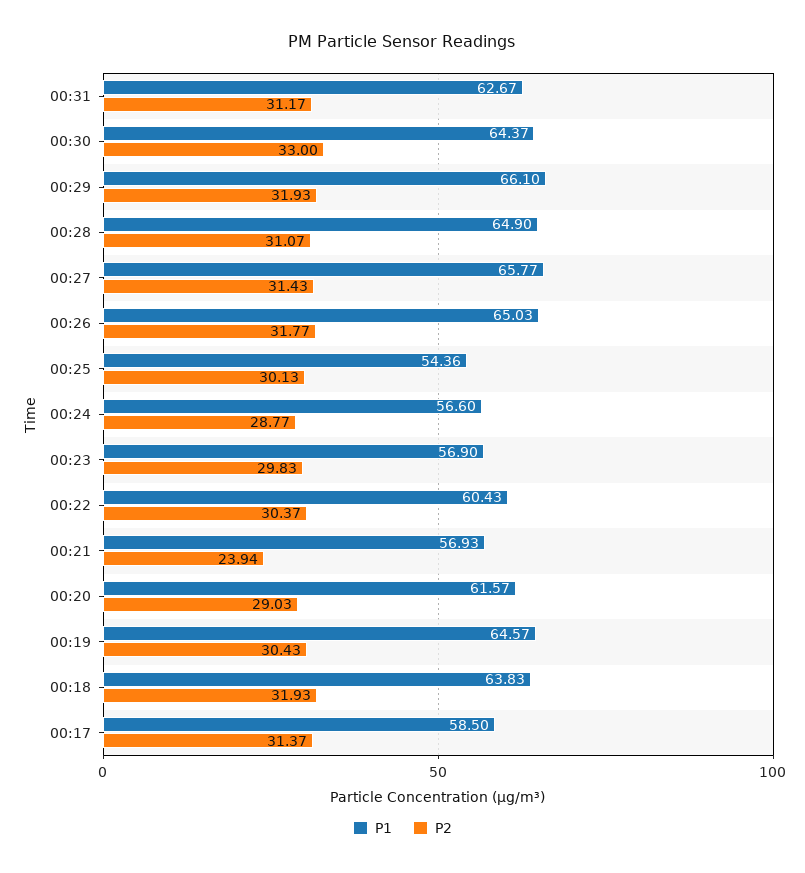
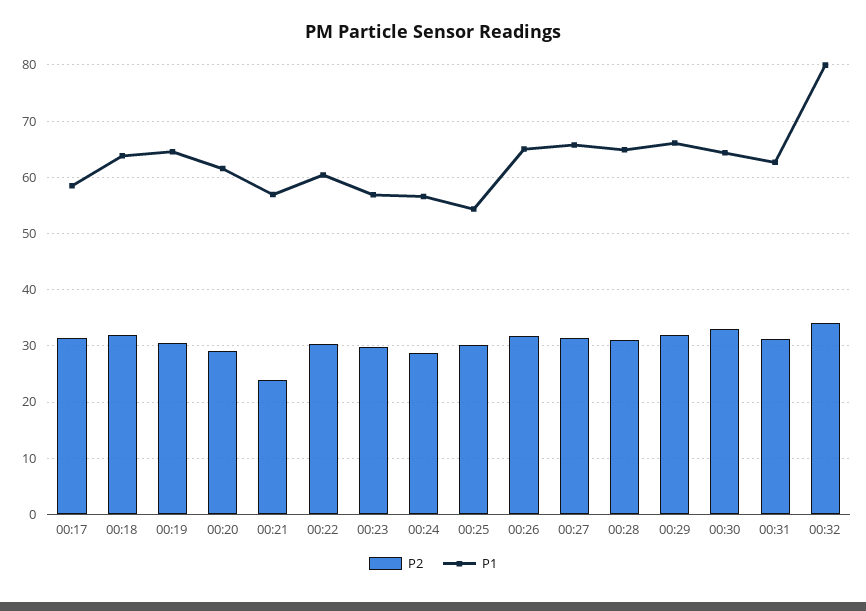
P2, 00:32: none -> 34
P1, 00:32: none -> 80

